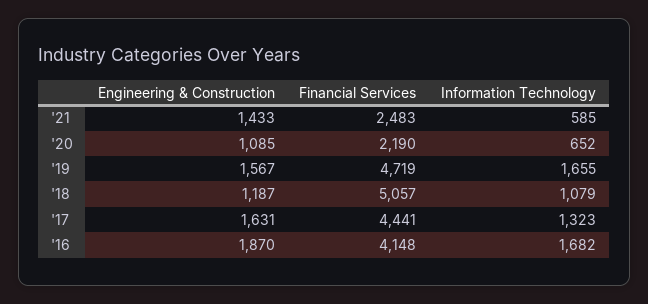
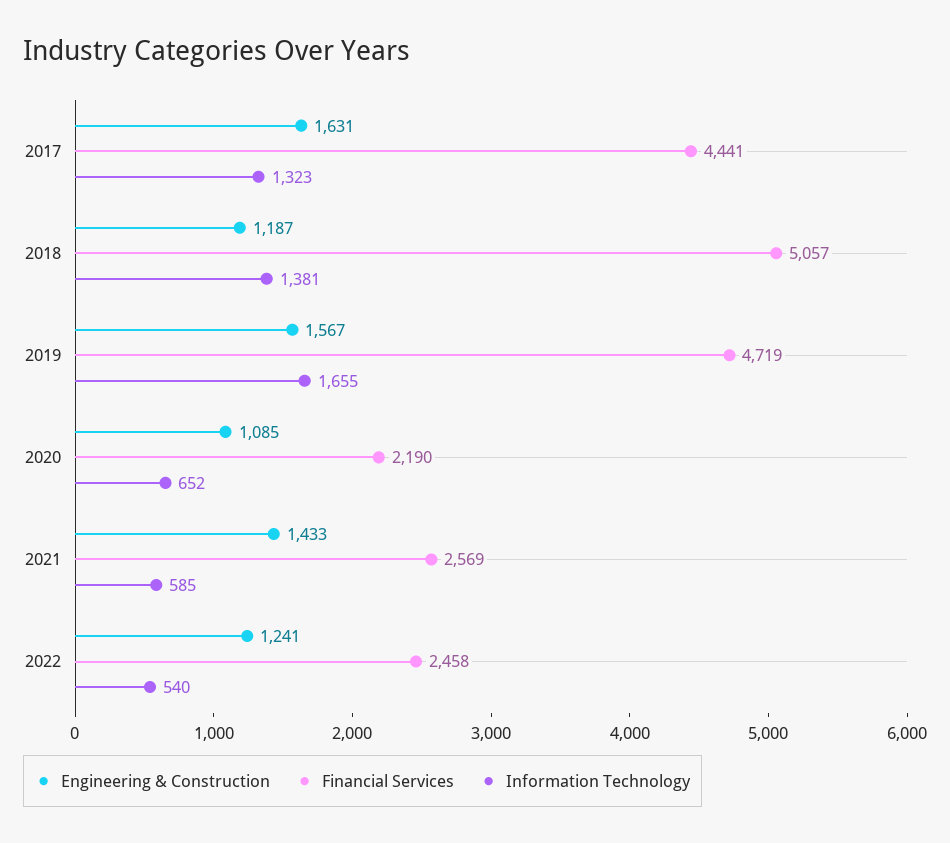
Financial Services, '21: 2483 -> 2569
Information Technology, '18: 1079 -> 1381
Engineering & Construction, '16: 1870 -> none
Financial Services, '16: 4148 -> none
Information Technology, '16: 1682 -> none
Engineering & Construction, 2022: none -> 1241
Financial Services, 2022: none -> 2458
Information Technology, 2022: none -> 540

